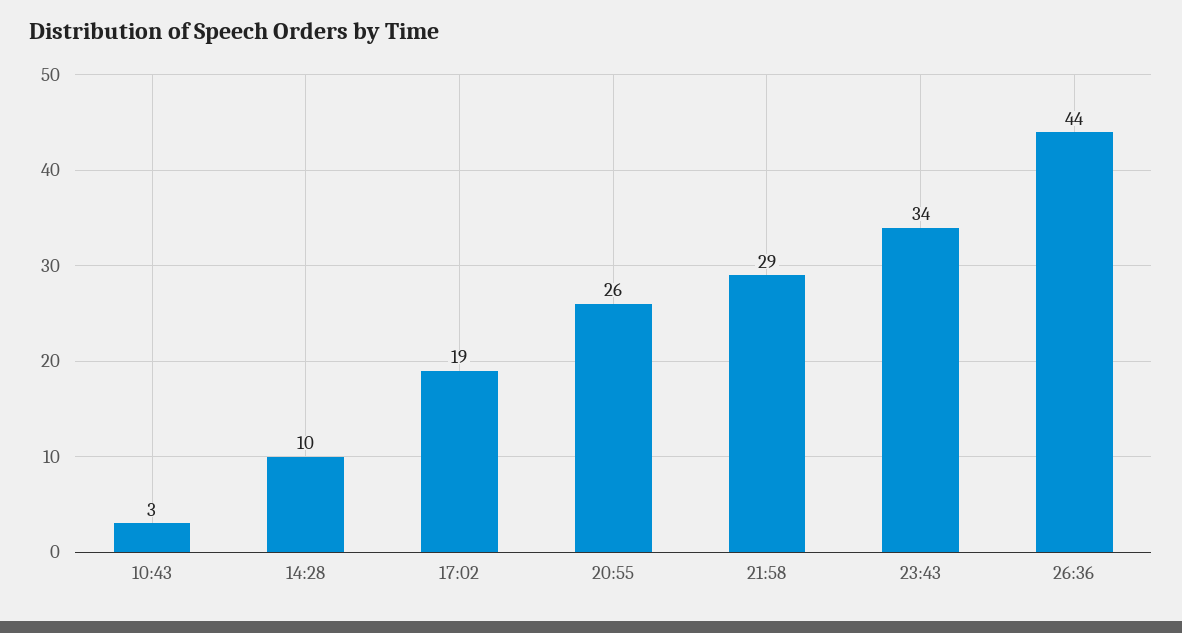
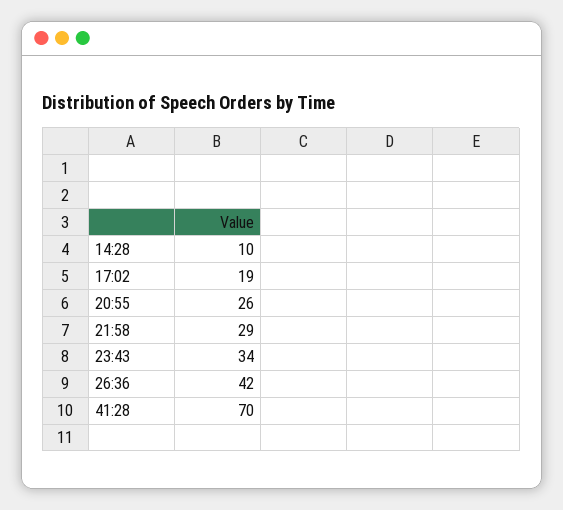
10:43: 3 -> none
26:36: 44 -> 42
41:28: none -> 70

